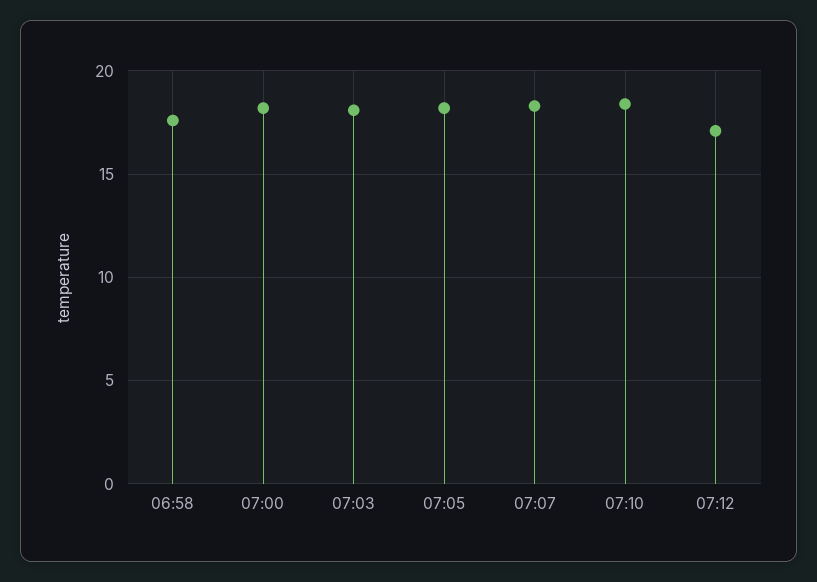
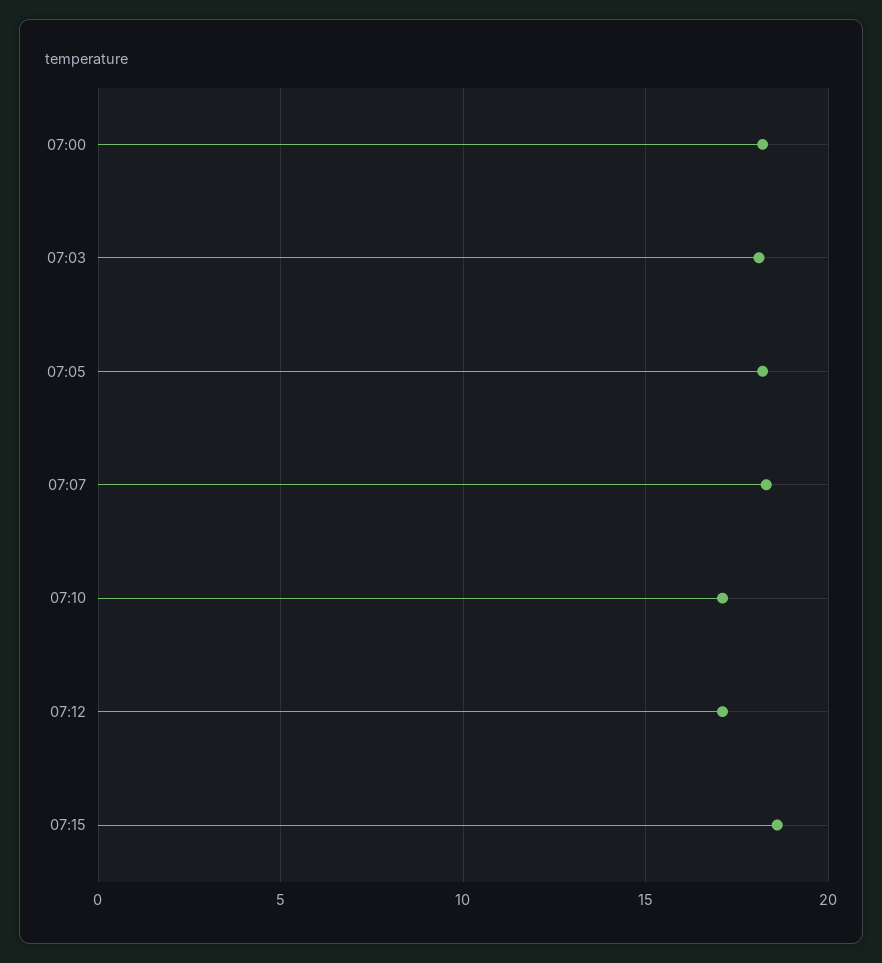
06:58: 17.5 -> none
07:10: 18.5 -> 17
07:15: none -> 18.5

